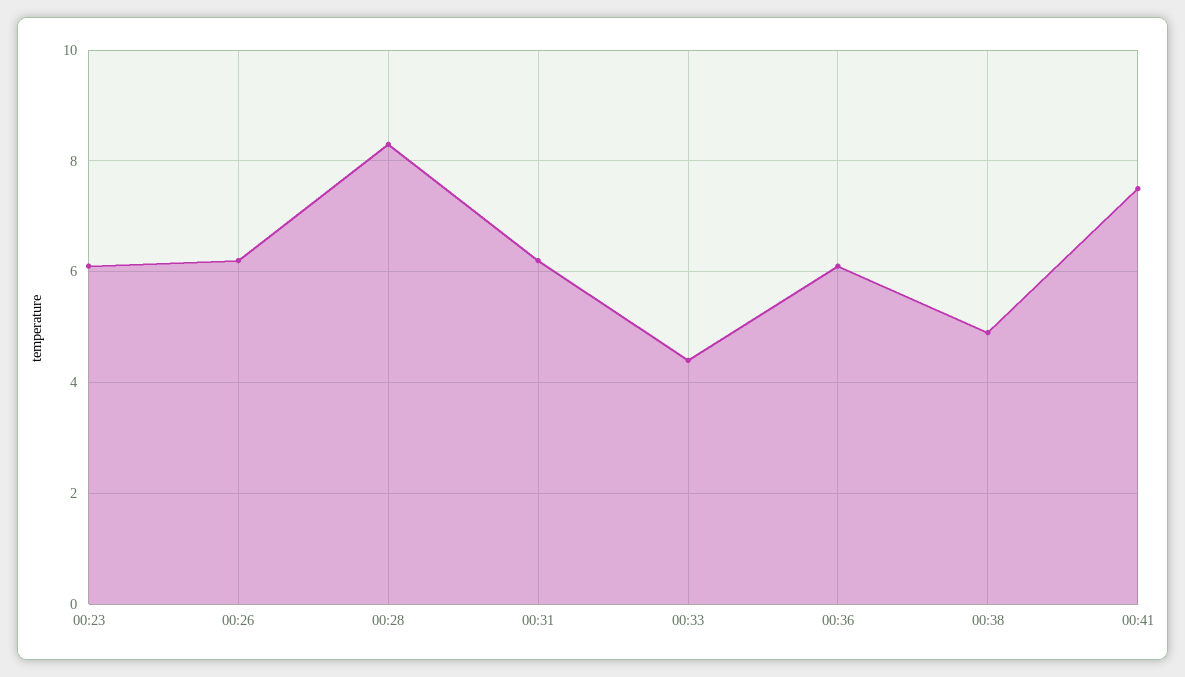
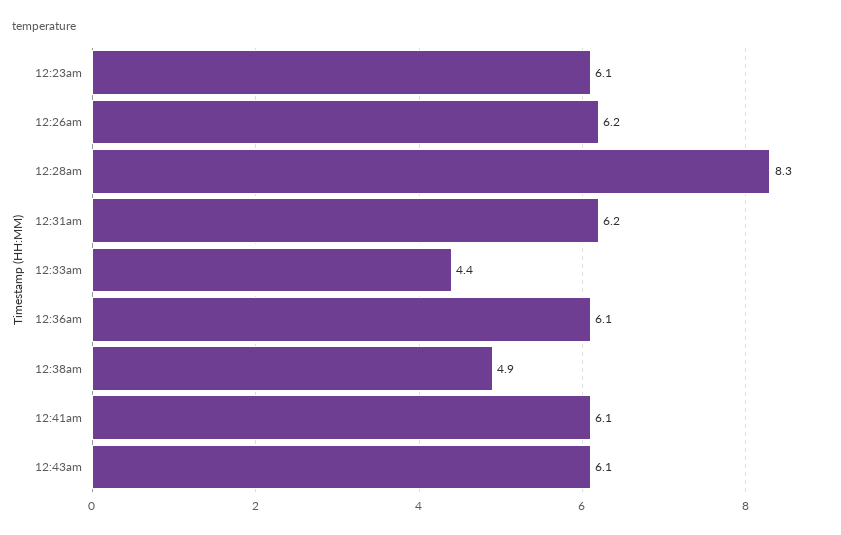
00:41: 7.5 -> 6.1
12:43am: none -> 6.1

